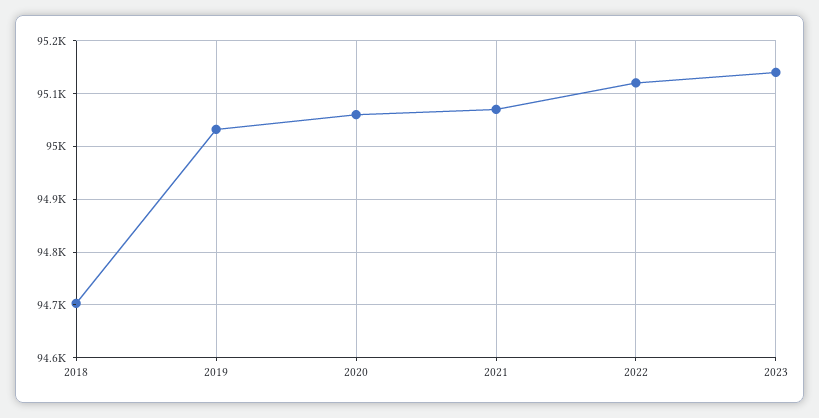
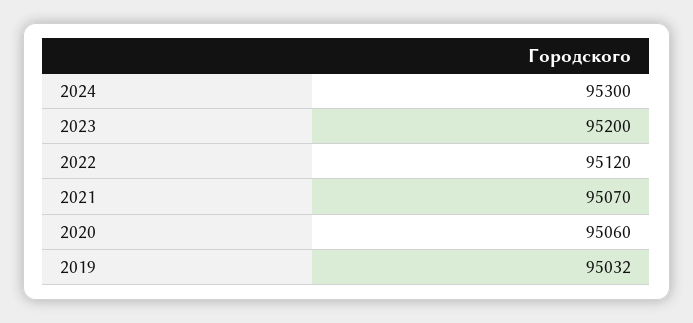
2018: 94700 -> none
2023: 95140 -> 95200
2024: none -> 95300

